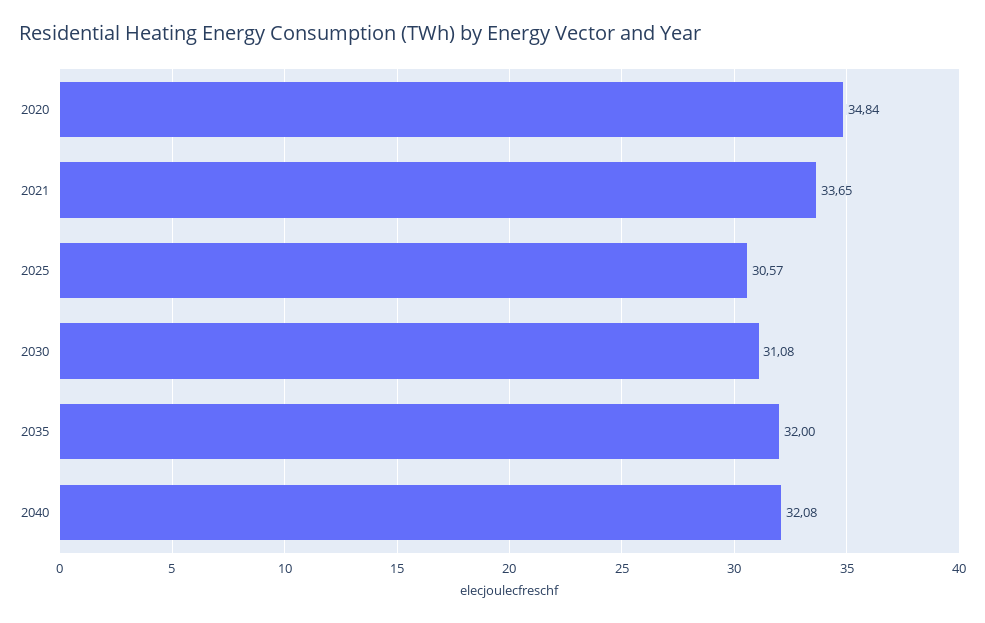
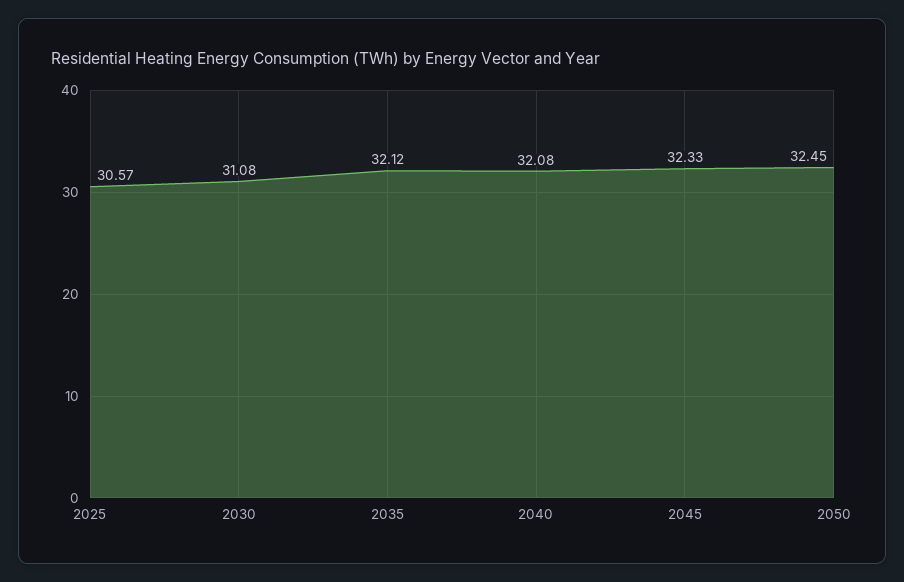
2020: 34.84 -> none
2021: 33.65 -> none
2035: 32 -> 32.12
2045: none -> 32.33
2050: none -> 32.45

